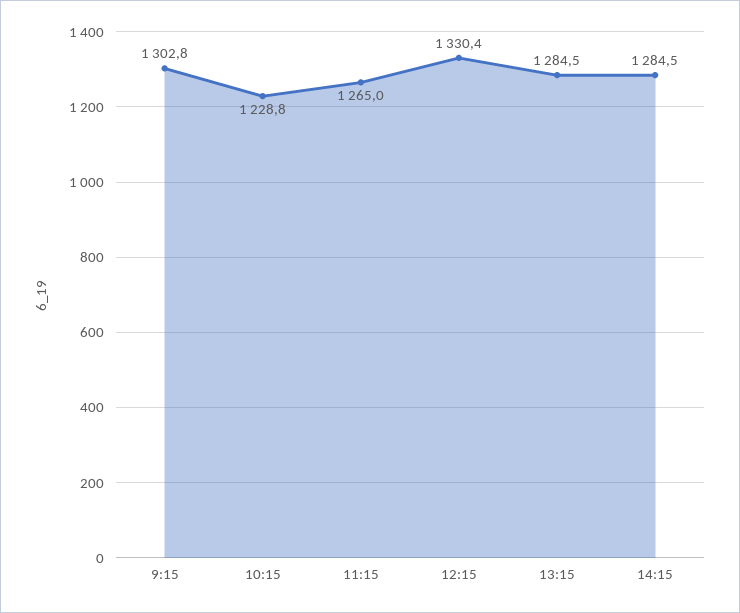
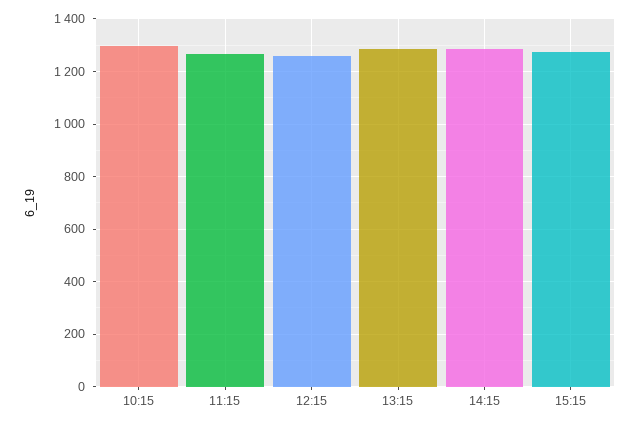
9:15: 1302.8 -> none
10:15: 1228.8 -> 1300
12:15: 1330.4 -> 1250
15:15: none -> 1275

